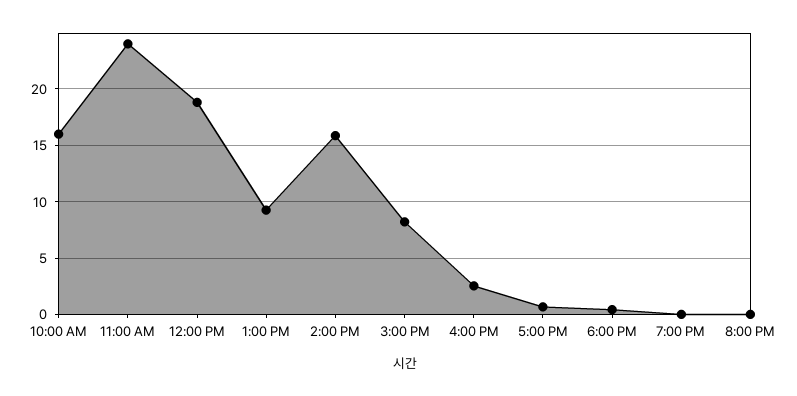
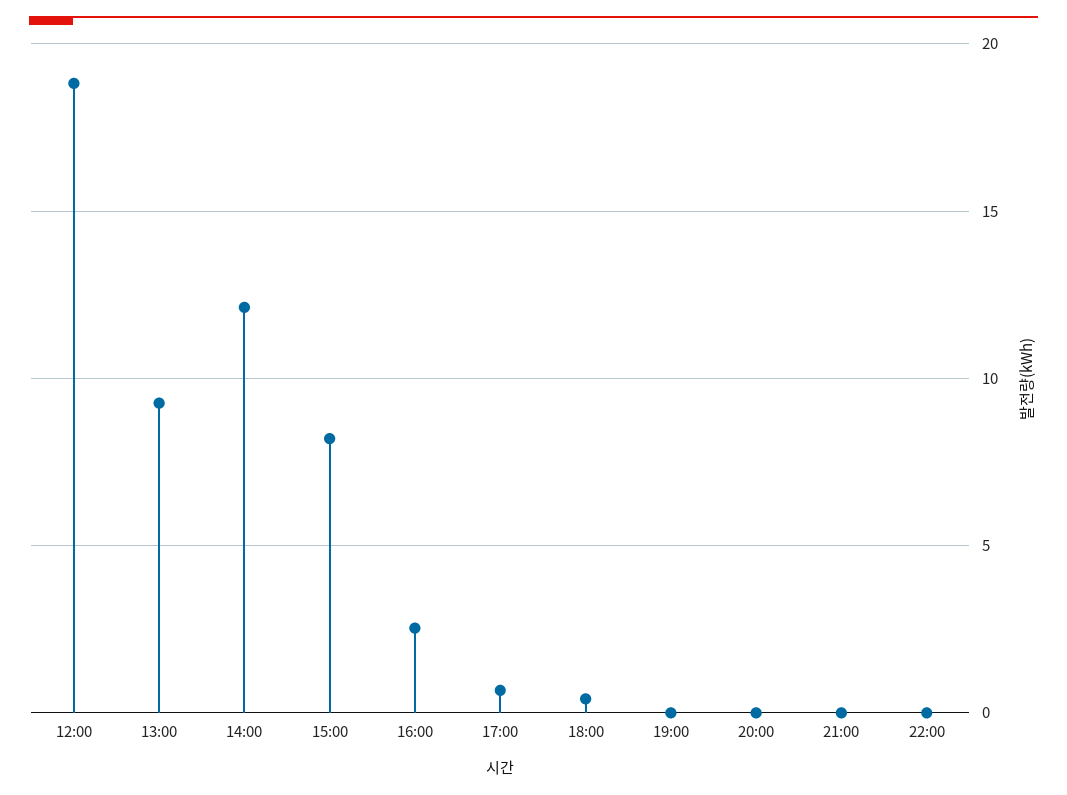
10:00 AM: 16 -> none
11:00 AM: 24 -> none
2:00 PM: 16 -> 12
21:00: none -> 0
22:00: none -> 0

